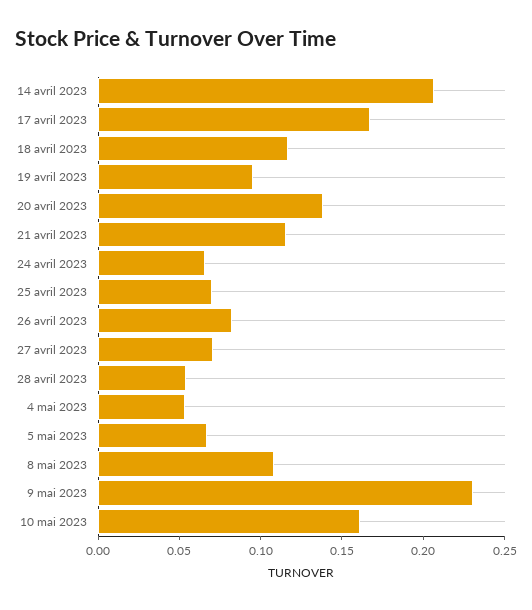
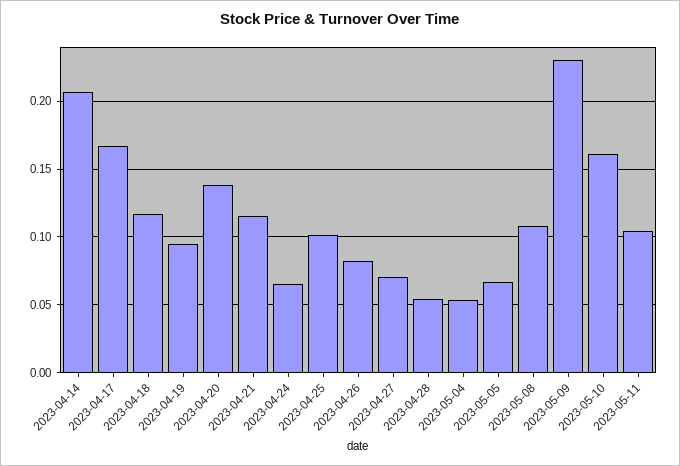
25 avril 2023: 0.07 -> 0.1
2023-05-11: none -> 0.105

